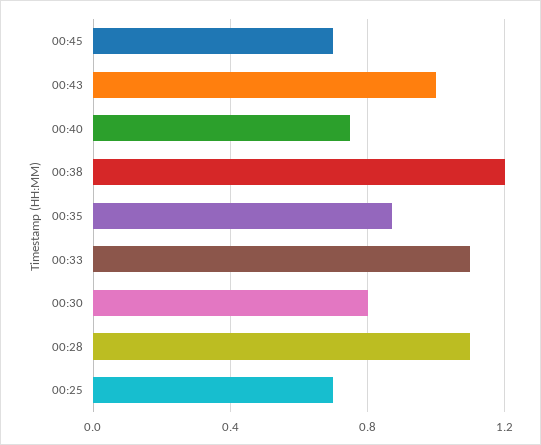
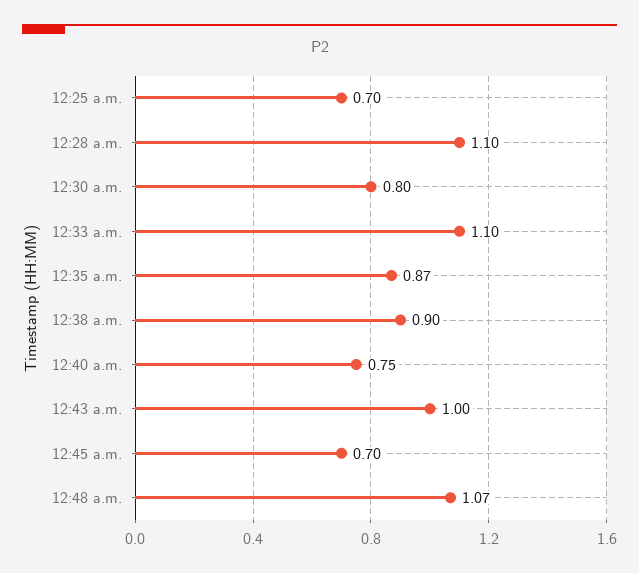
00:38: 1.2 -> 0.9
12:48 a.m.: none -> 1.07

